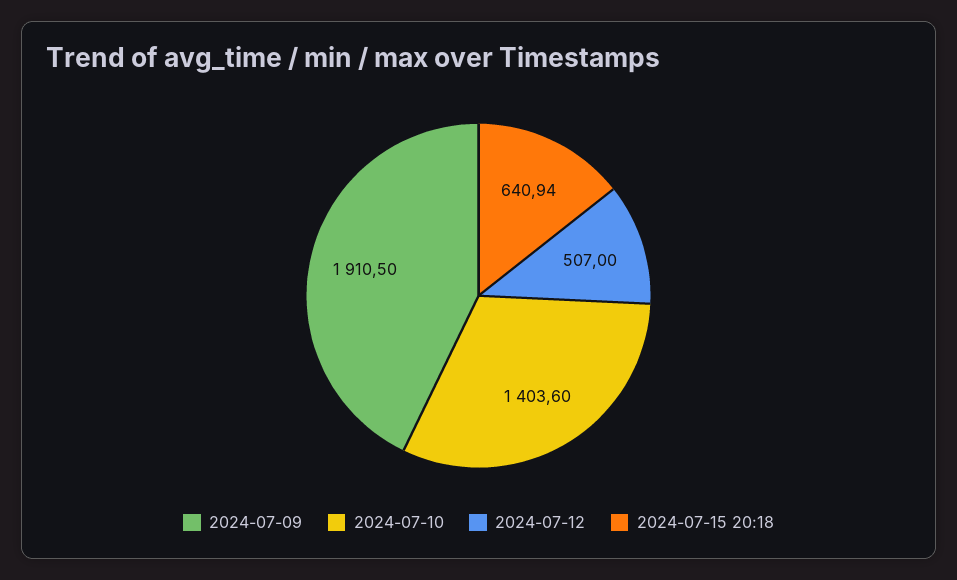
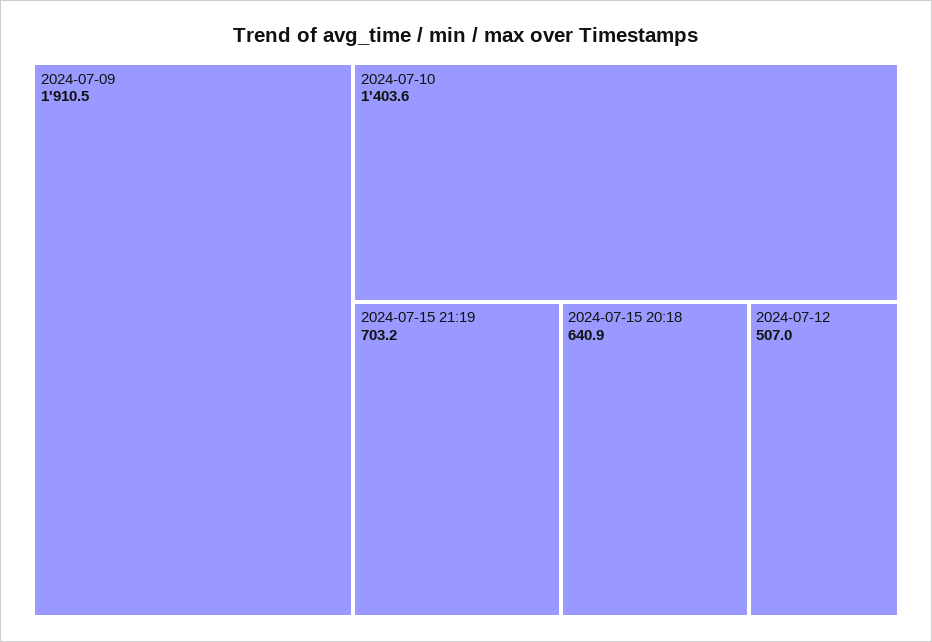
2024-07-15 21:19: none -> 703.2

